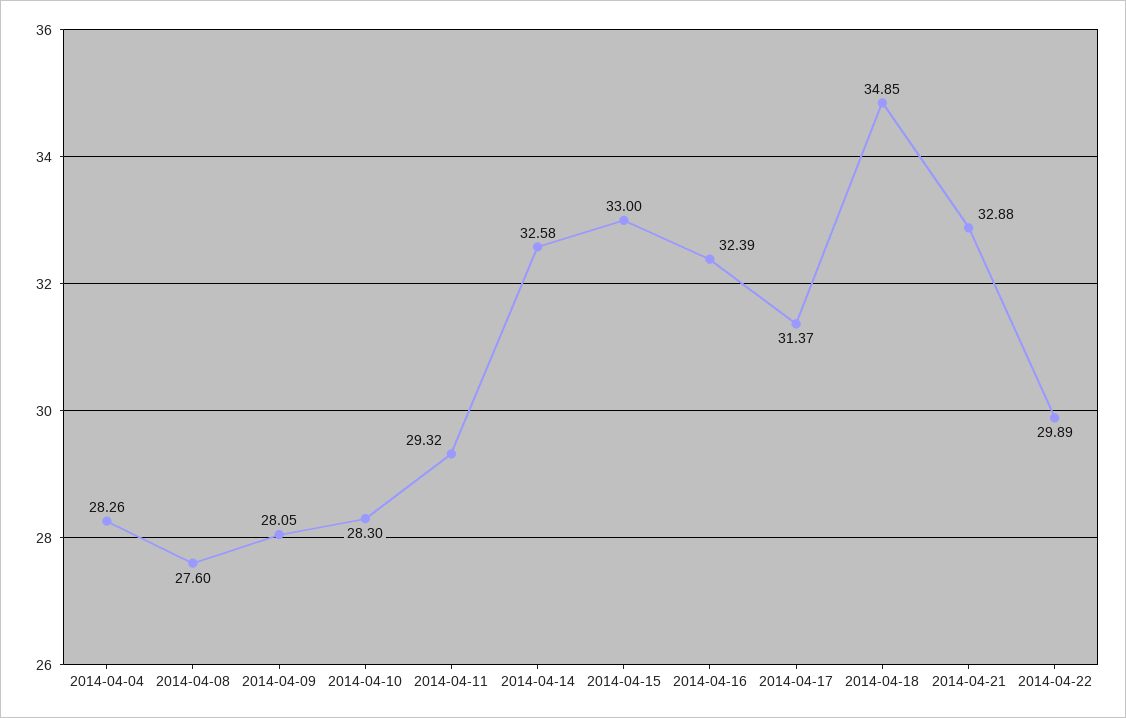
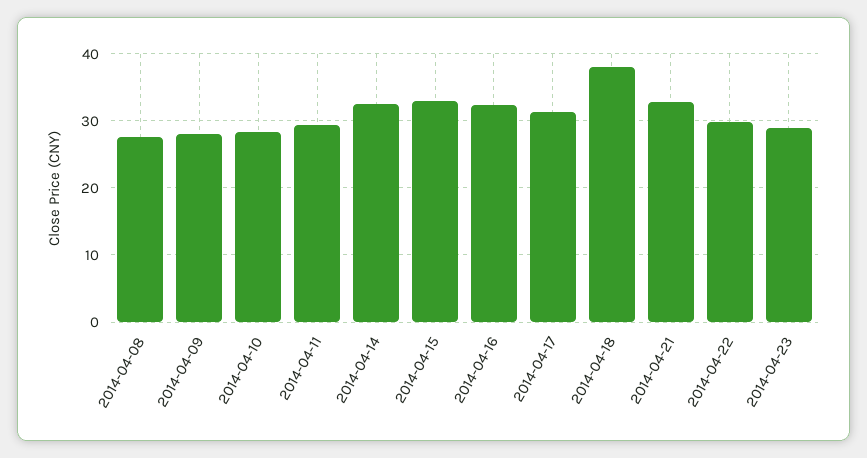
2014-04-04: 28.26 -> none
2014-04-18: 34.85 -> 38
2014-04-23: none -> 29

